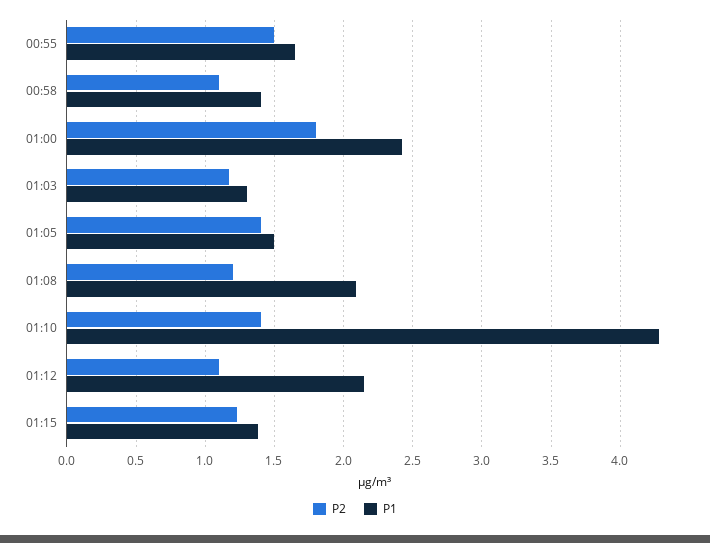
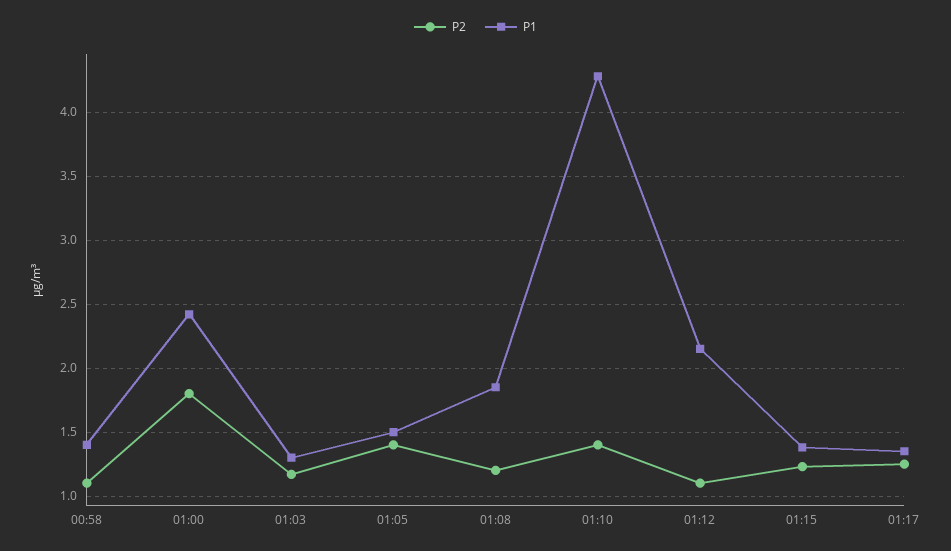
P2, 00:55: 1.5 -> none
P1, 00:55: 1.65 -> none
P1, 01:08: 2.1 -> 1.85
P2, 01:17: none -> 1.25
P1, 01:17: none -> 1.35

